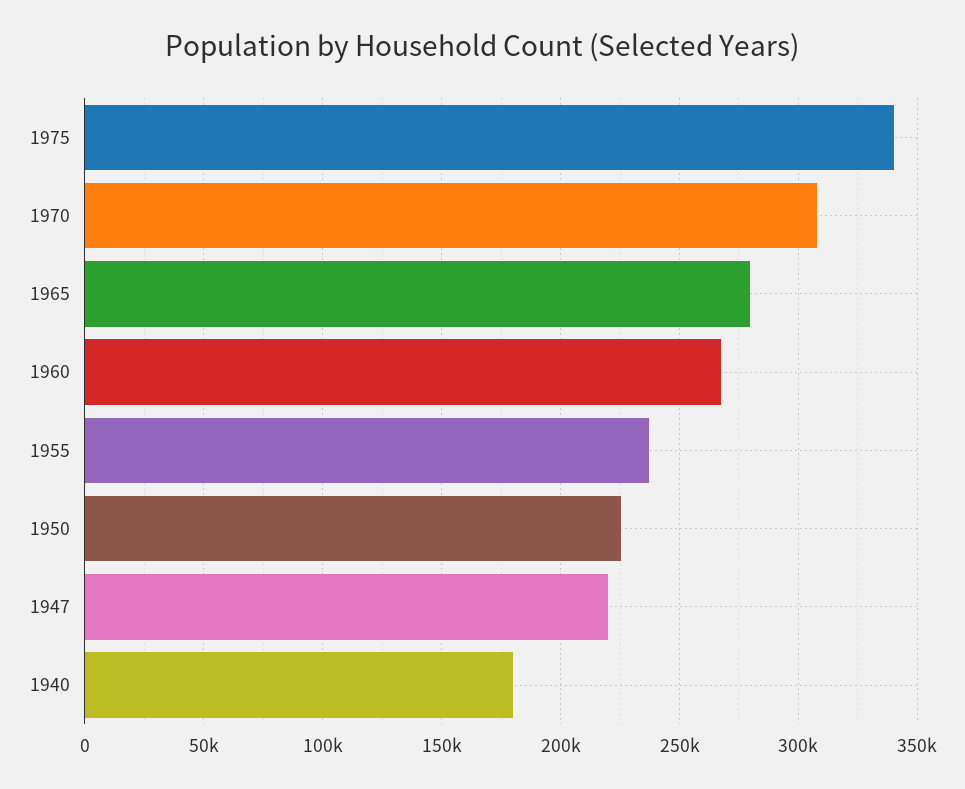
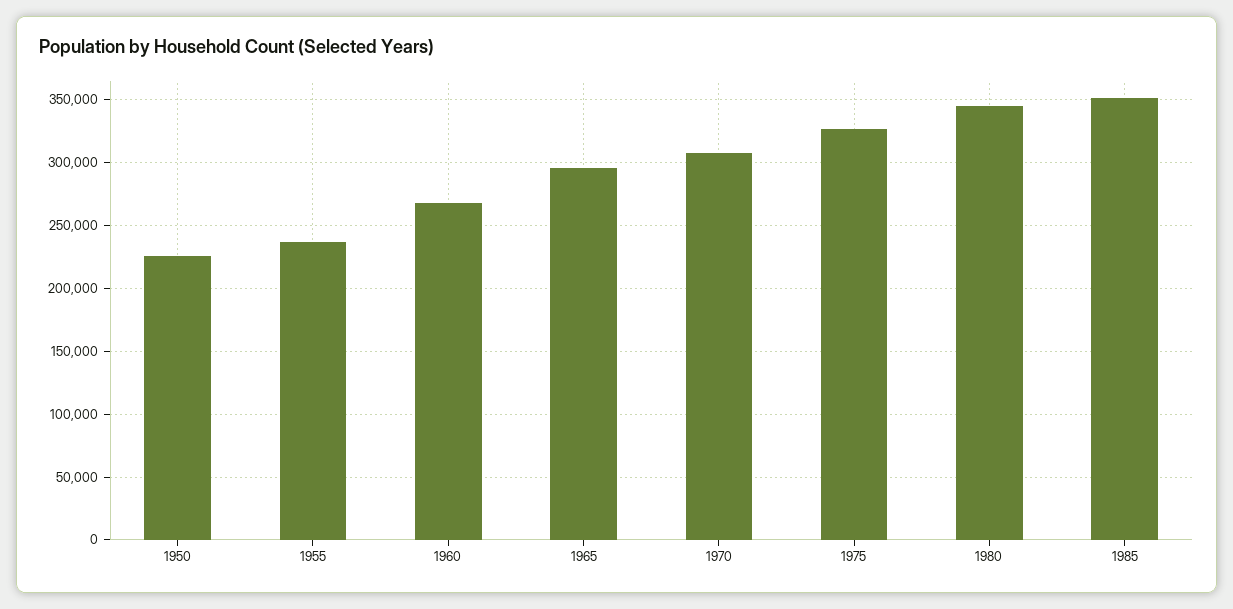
1975: 340000 -> 325000
1965: 280000 -> 295000
1947: 220000 -> none
1940: 180000 -> none
1980: none -> 345000
1985: none -> 350000

